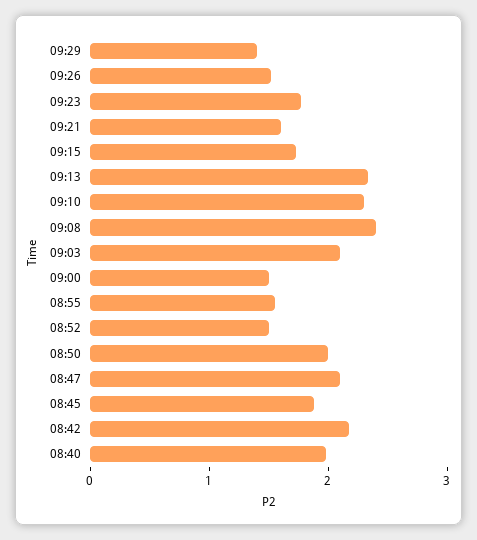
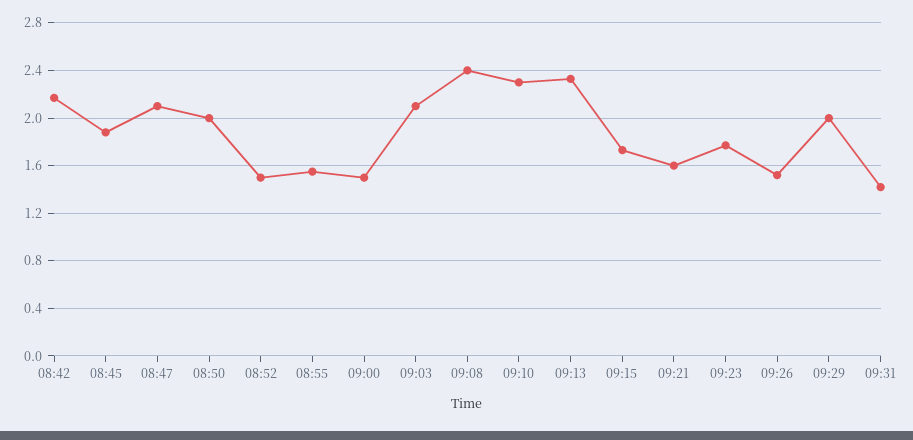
09:29: 1.4 -> 2
08:40: 2 -> none
09:31: none -> 1.4

